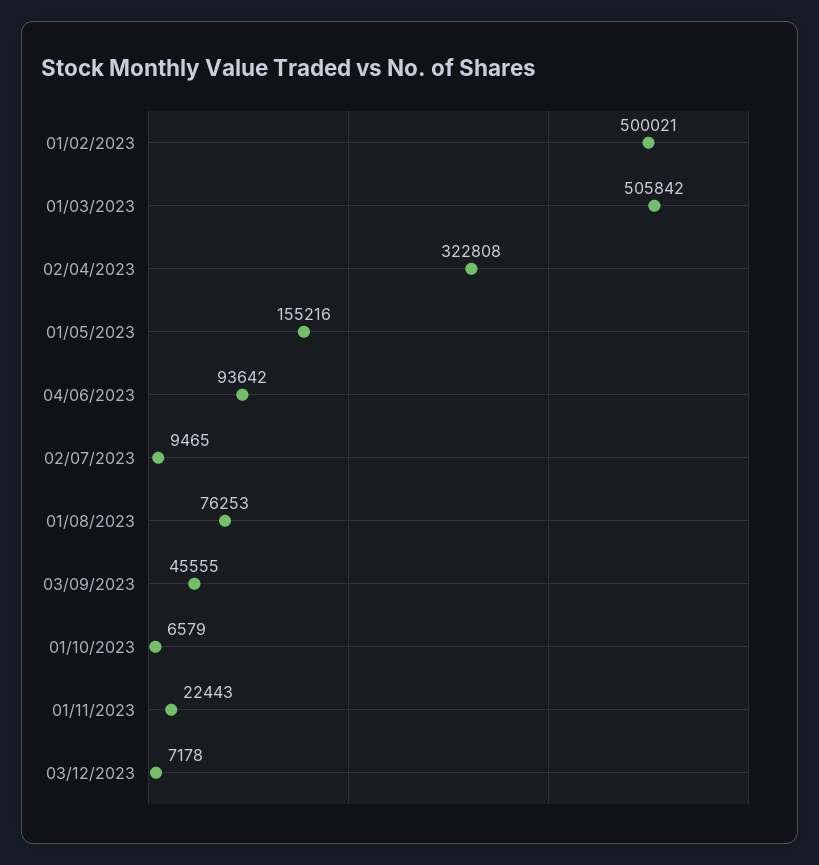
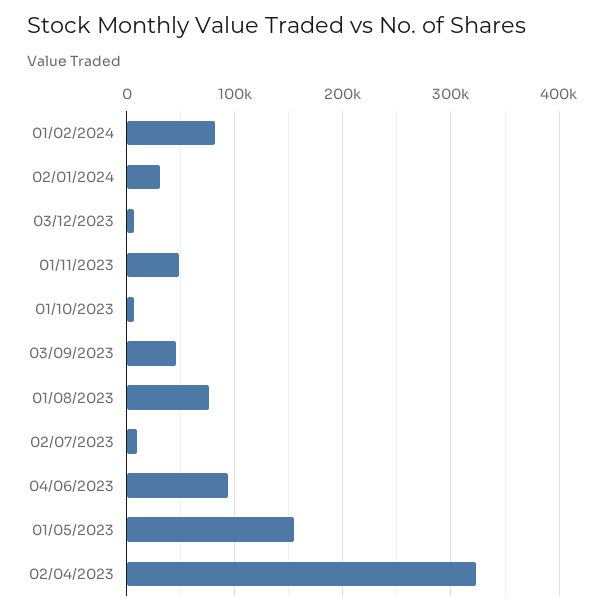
01/02/2023: 500021 -> none
01/03/2023: 505842 -> none
01/11/2023: 22443 -> 50000
01/02/2024: none -> 80000
02/01/2024: none -> 30000

